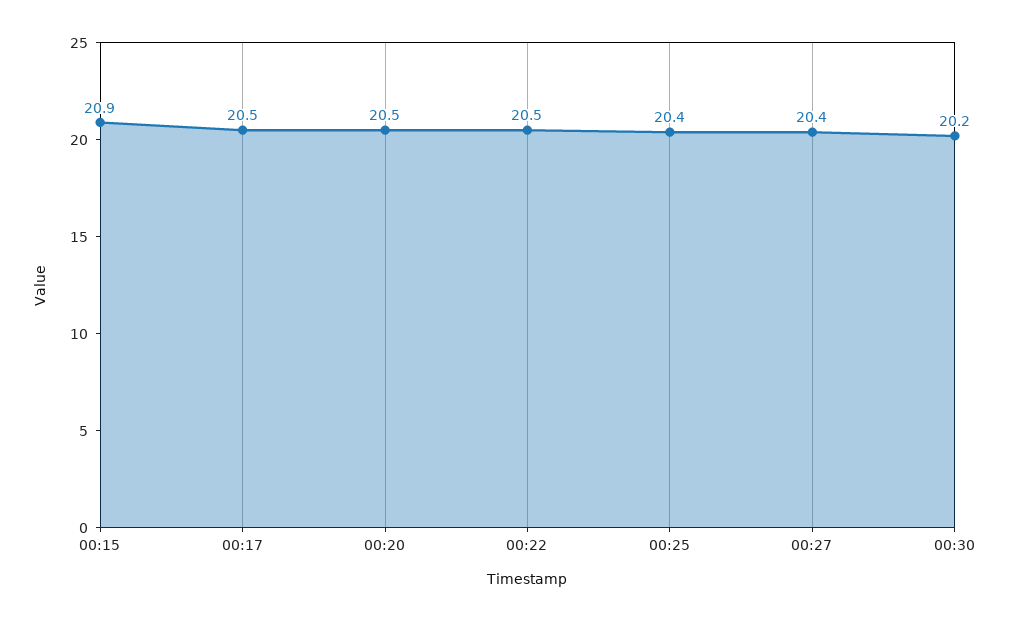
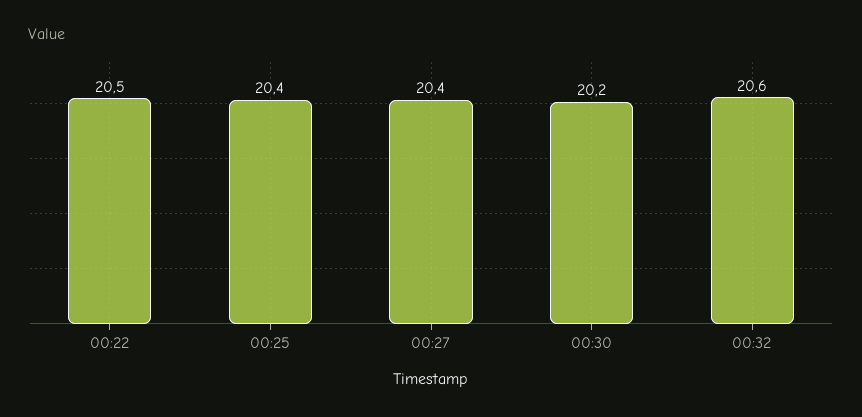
00:15: 20.9 -> none
00:17: 20.5 -> none
00:20: 20.5 -> none
00:32: none -> 20.6

